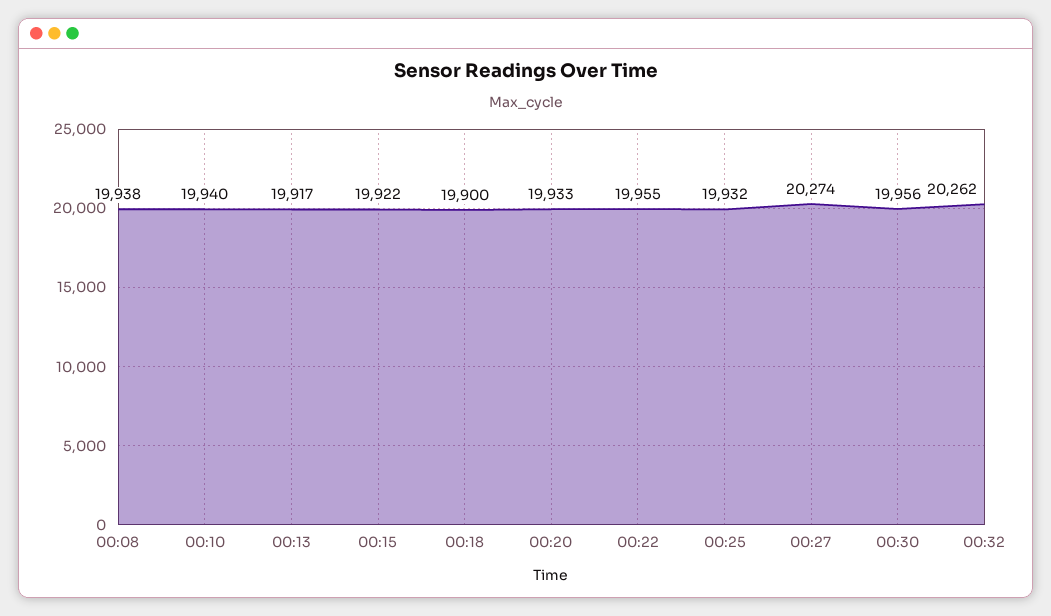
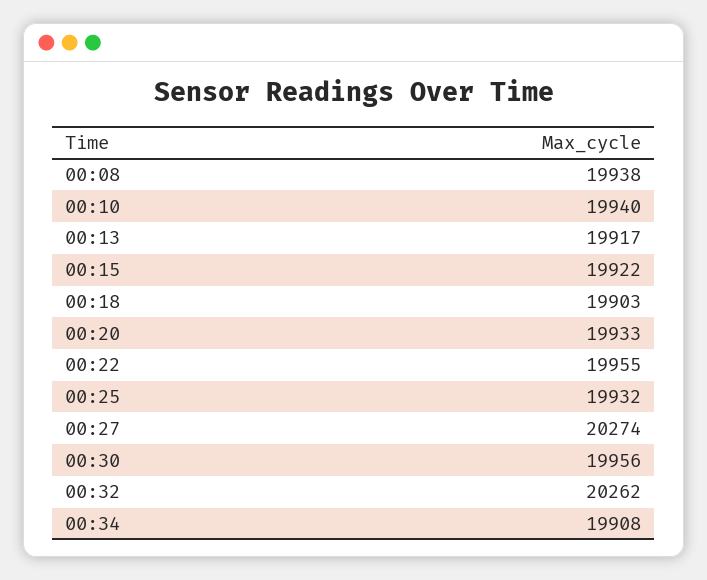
00:18: 19900 -> 19903
00:34: none -> 19908

